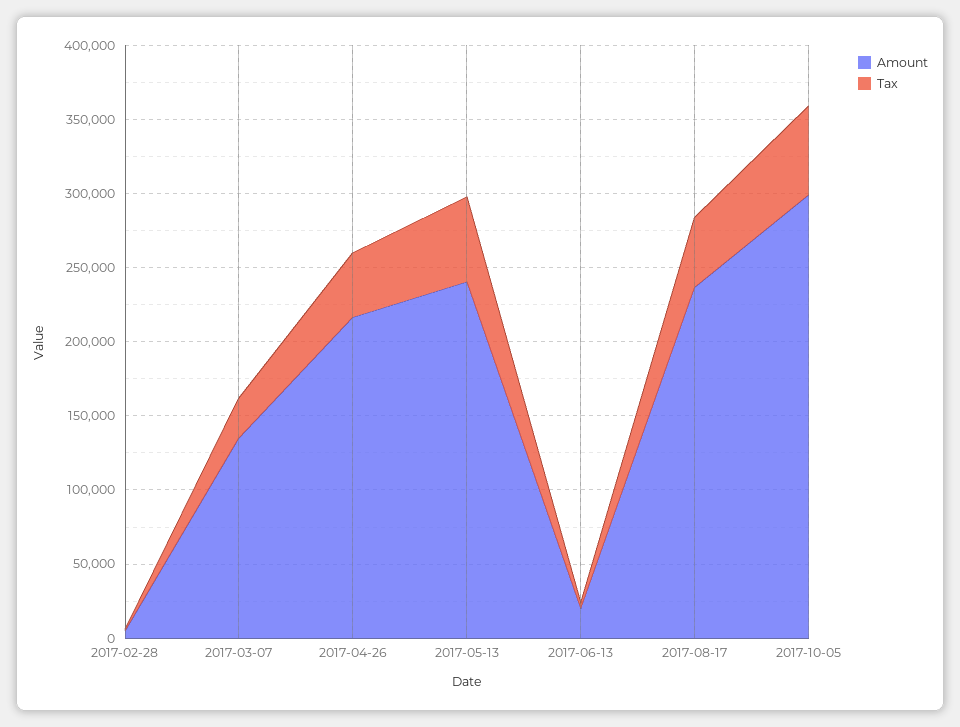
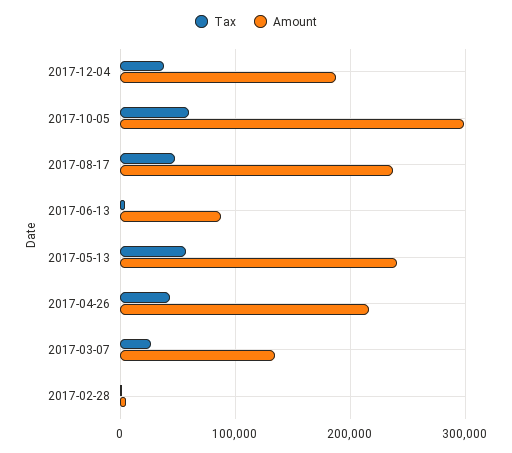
Amount, 2017-06-13: 20000 -> 90000
Tax, 2017-12-04: none -> 40000
Amount, 2017-12-04: none -> 190000

